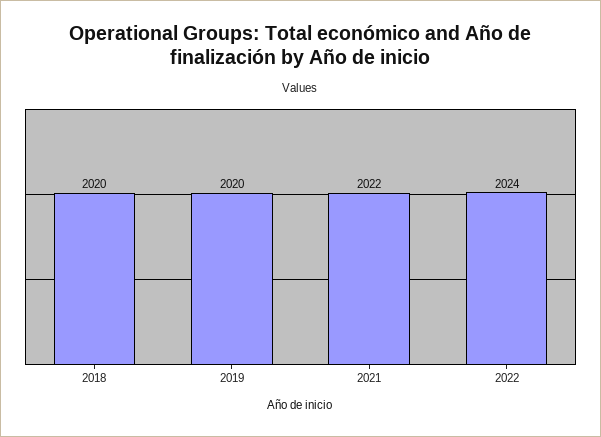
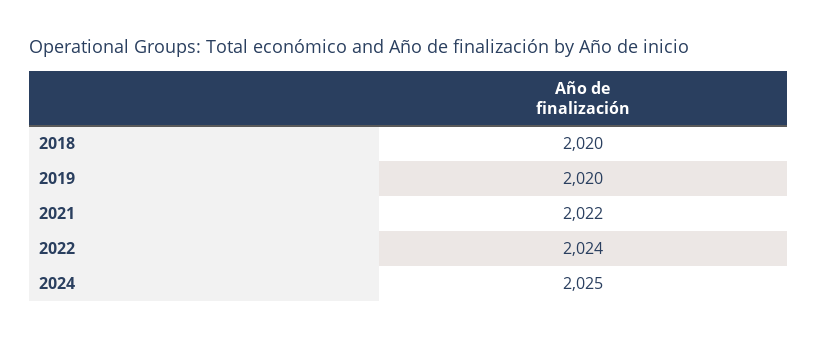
2024: none -> 2025

